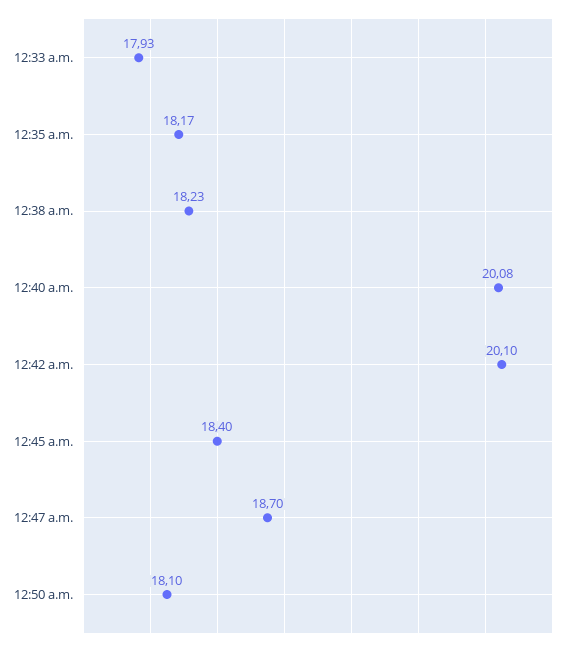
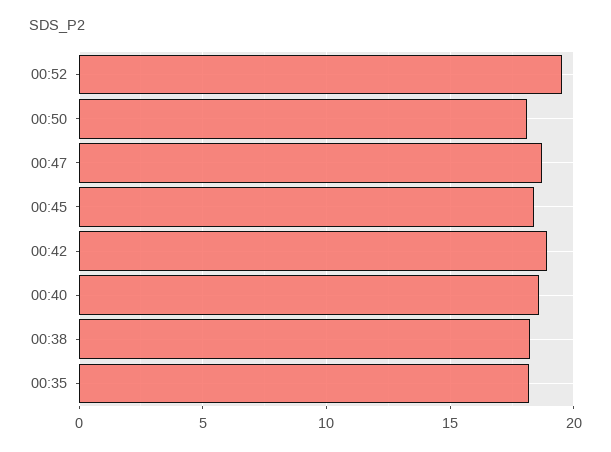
12:33 a.m.: 17.93 -> none
12:40 a.m.: 20.08 -> 18.5
12:42 a.m.: 20.1 -> 19
00:52: none -> 19.5

